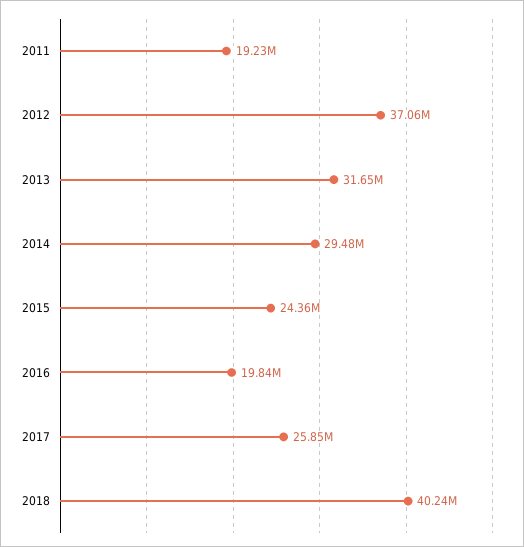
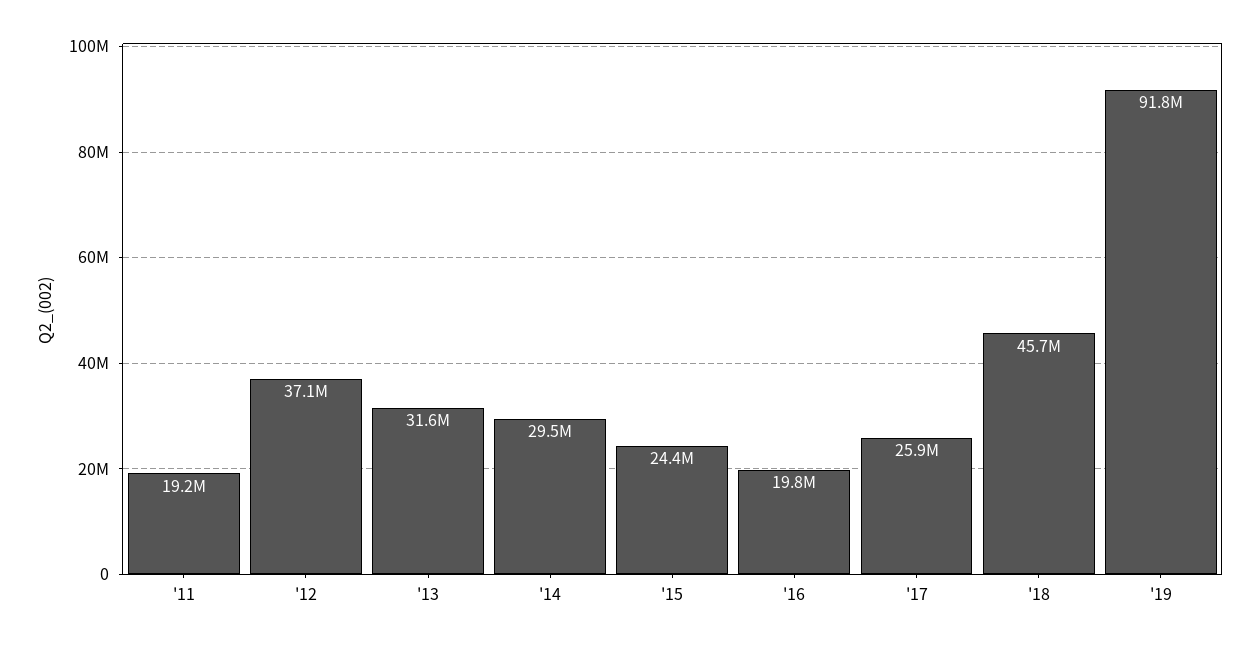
2018: 40240000 -> 45700000
'19: none -> 91800000

